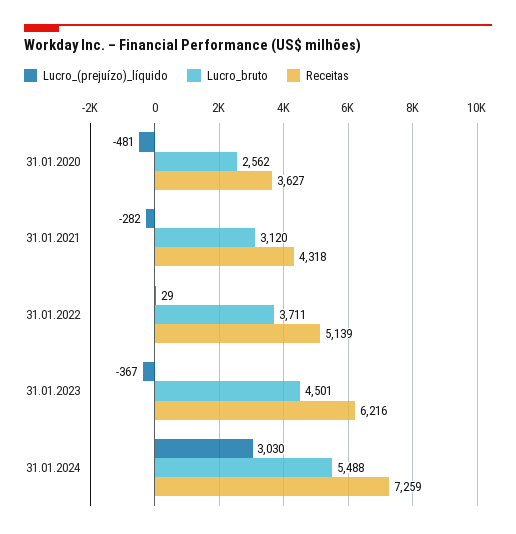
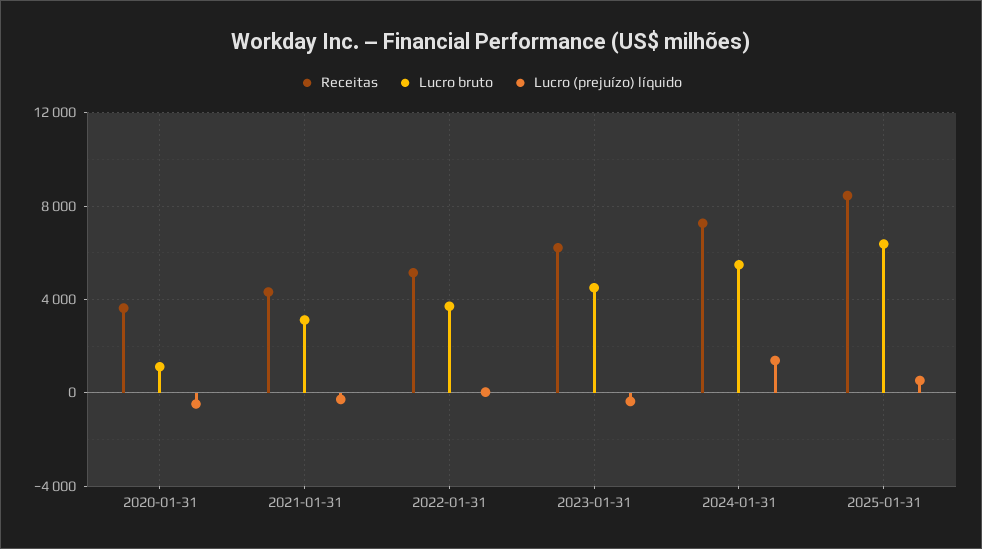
Lucro_bruto, 31.01.2020: 2562 -> 1000
Lucro_(prejuízo)_líquido, 31.01.2024: 3030 -> 1500
Receitas, 2025-01-31: none -> 8500
Lucro_bruto, 2025-01-31: none -> 6500
Lucro_(prejuízo)_líquido, 2025-01-31: none -> 500

